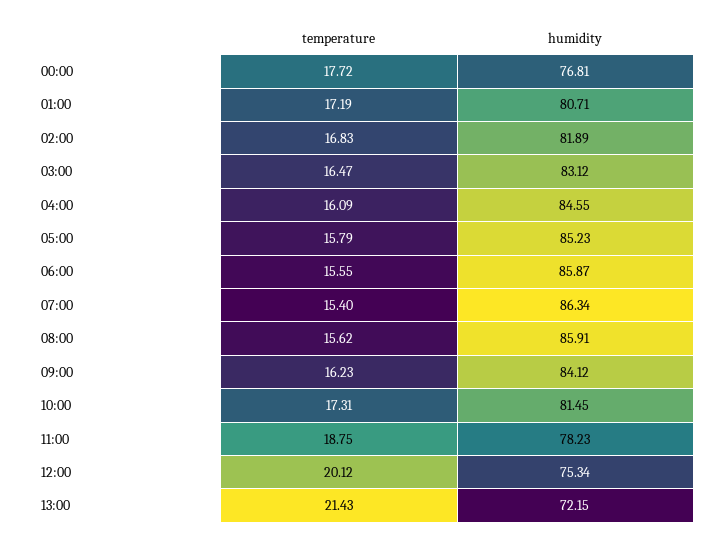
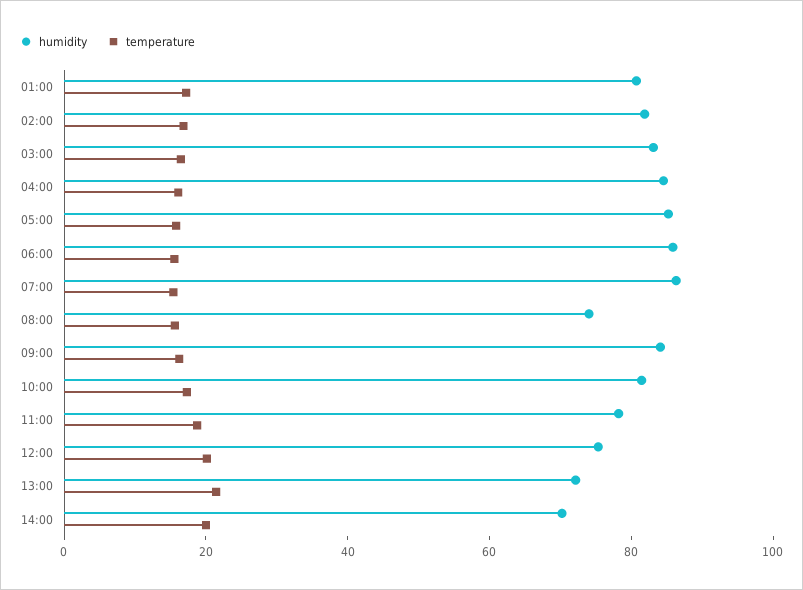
temperature, 00:00: 17.72 -> none
humidity, 00:00: 76.81 -> none
humidity, 08:00: 85.91 -> 75
humidity, 14:00: none -> 70
temperature, 14:00: none -> 20

